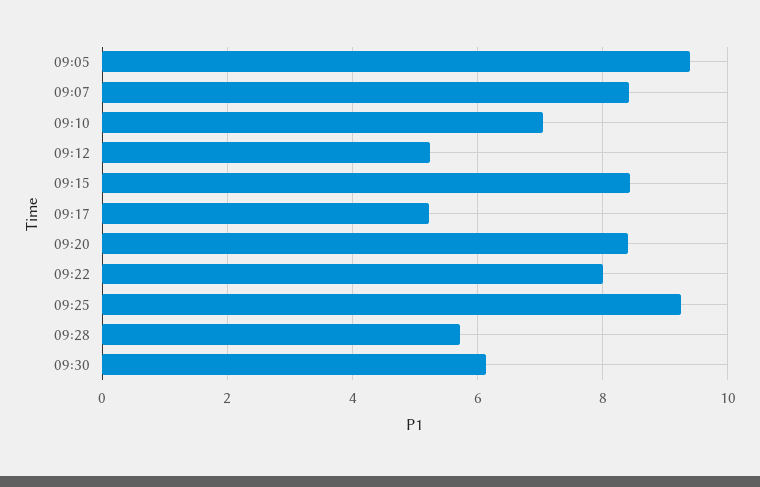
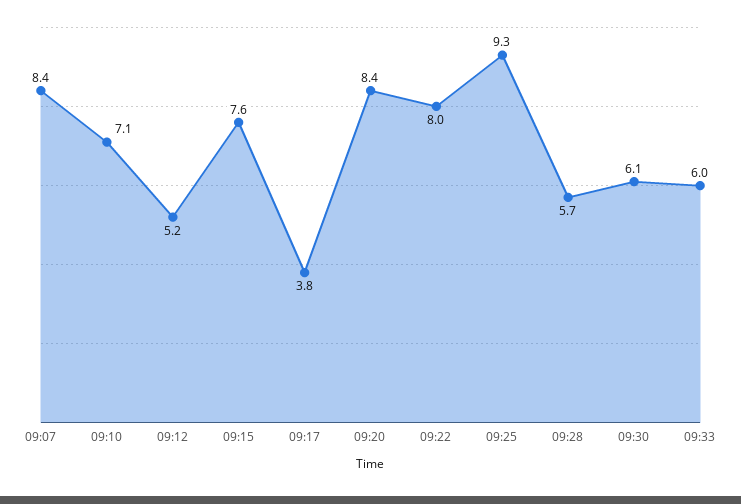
09:05: 9.4 -> none
09:15: 8.4 -> 7.6
09:17: 5.2 -> 3.8
09:33: none -> 6

